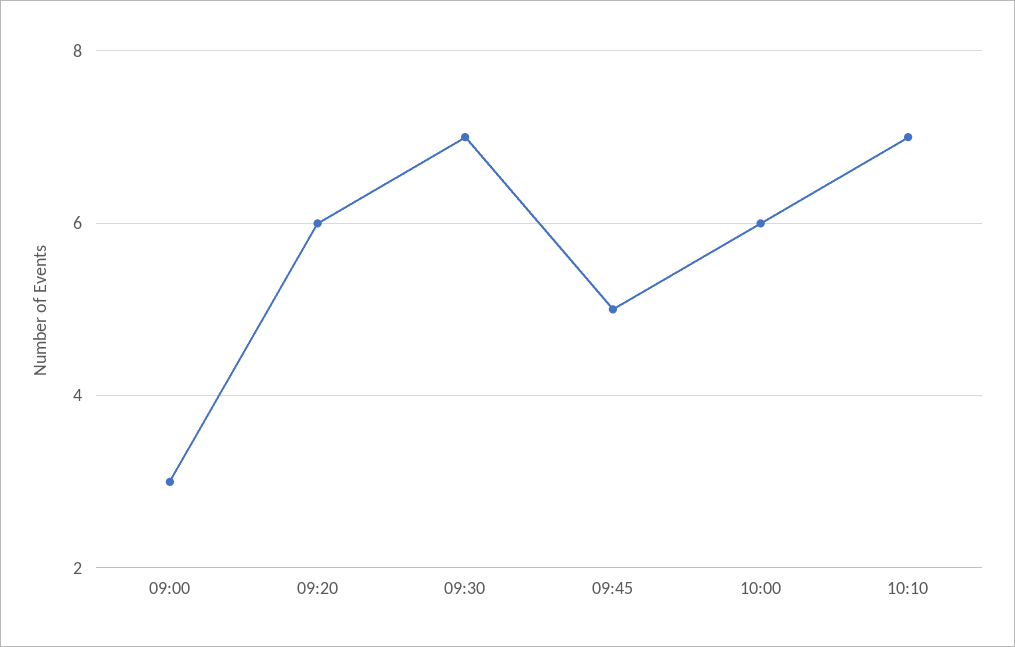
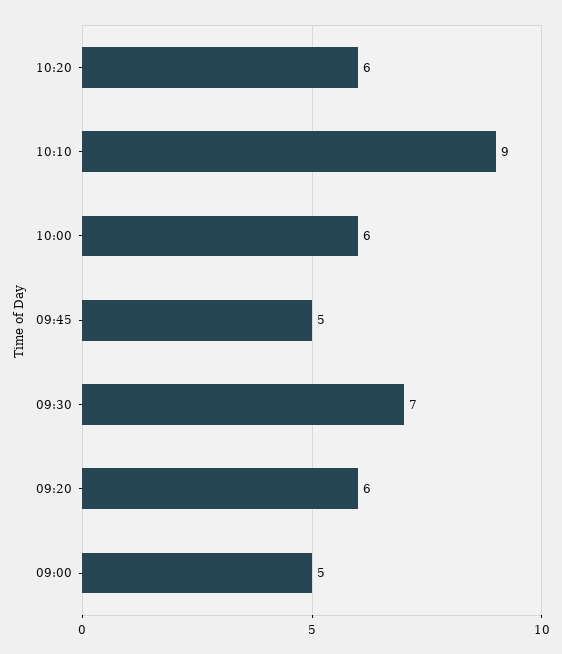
09:00: 3 -> 5
10:10: 7 -> 9
10:20: none -> 6

